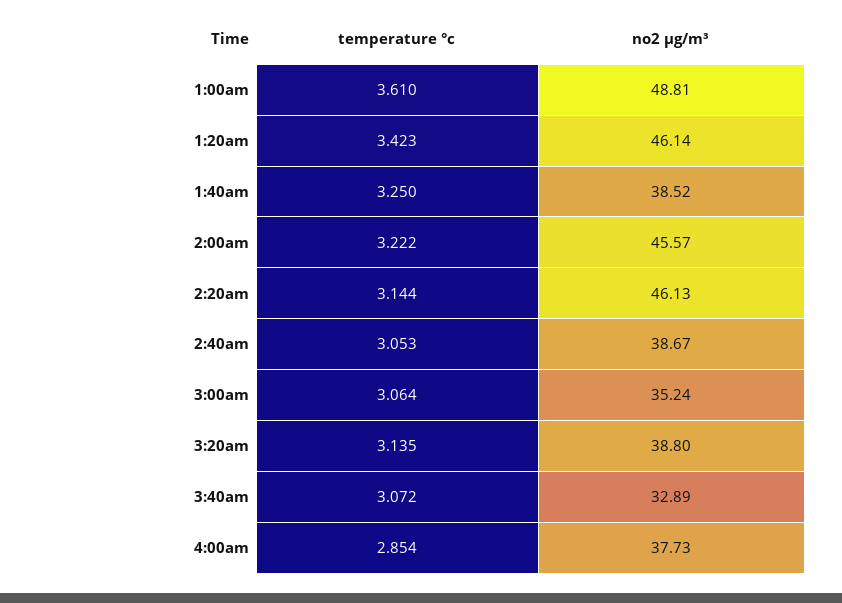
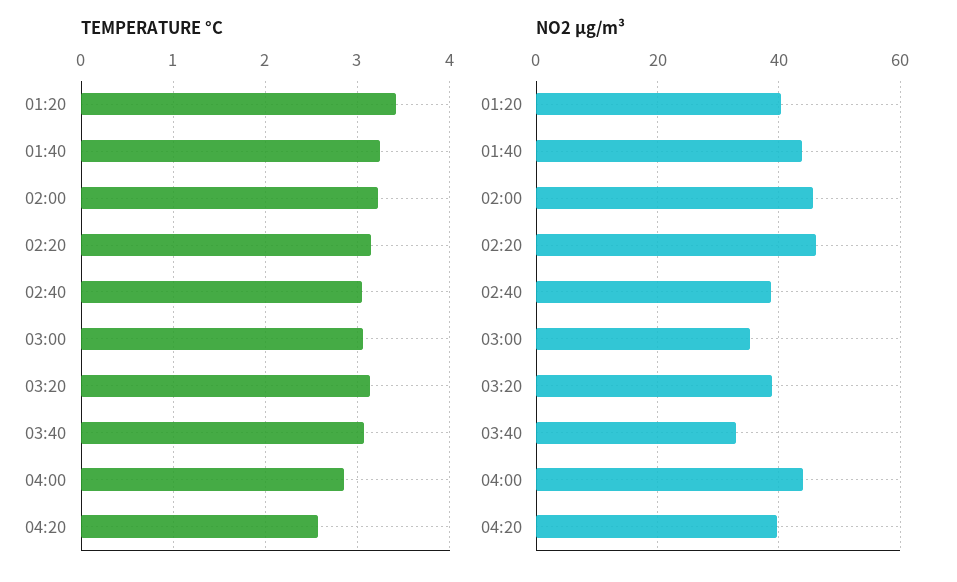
temperature °c, 1:00am: 3.61 -> none
no2 µg/m³, 1:00am: 48.81 -> none
no2 µg/m³, 1:20am: 46.14 -> 40
no2 µg/m³, 1:40am: 38.52 -> 44
no2 µg/m³, 4:00am: 37.73 -> 44
temperature °c, 04:20: none -> 2.6
no2 µg/m³, 04:20: none -> 40

